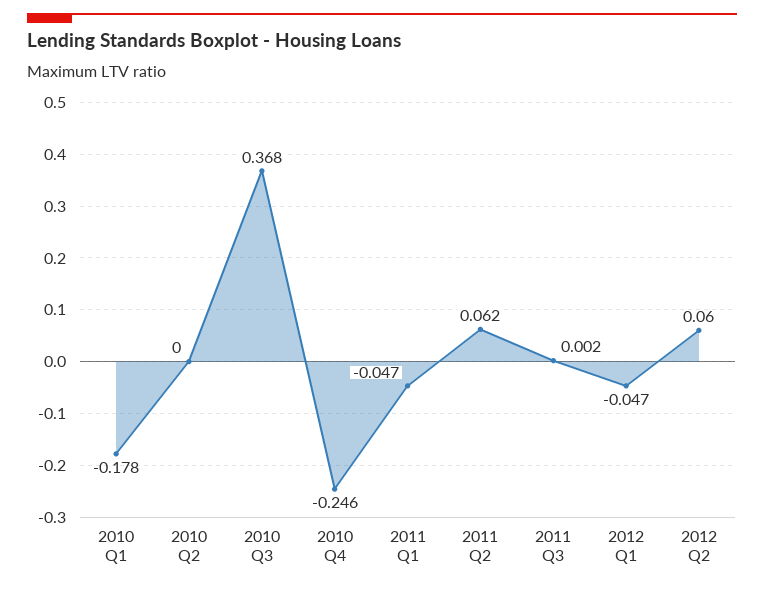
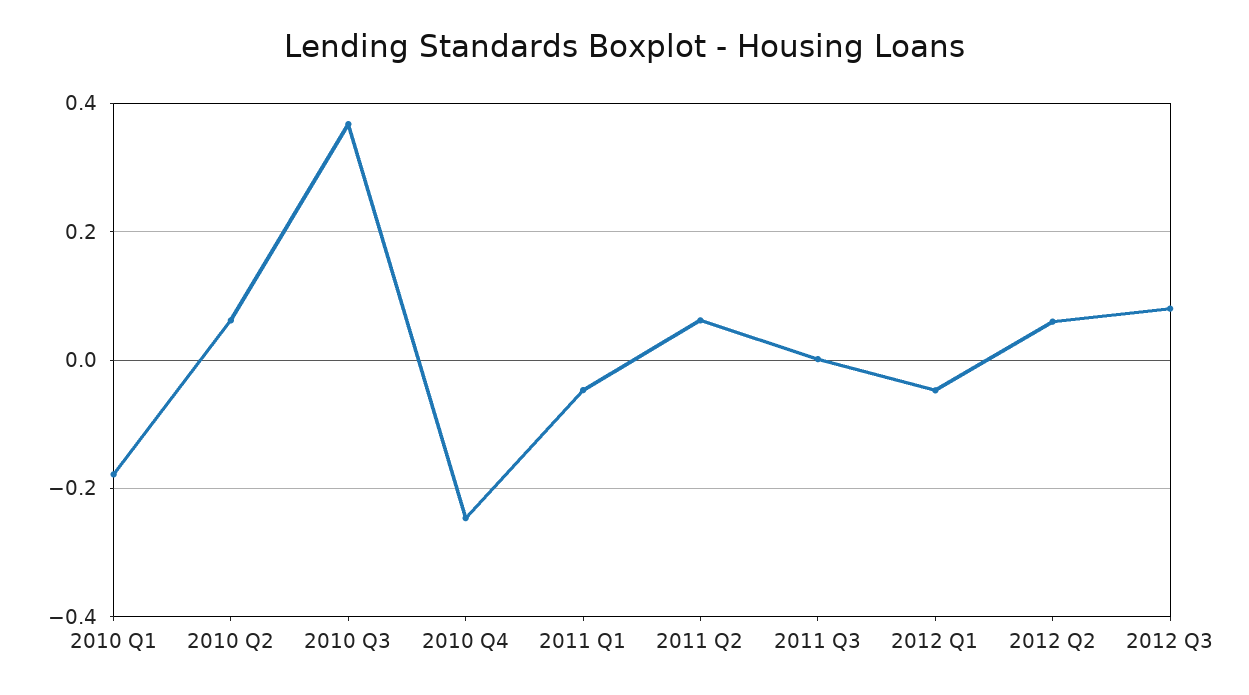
2010 Q2: 0 -> 0.06
2012 Q3: none -> 0.08

